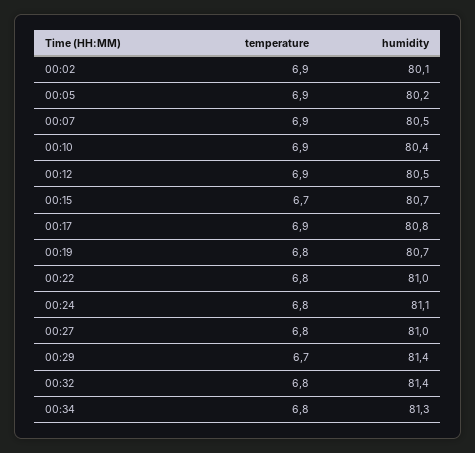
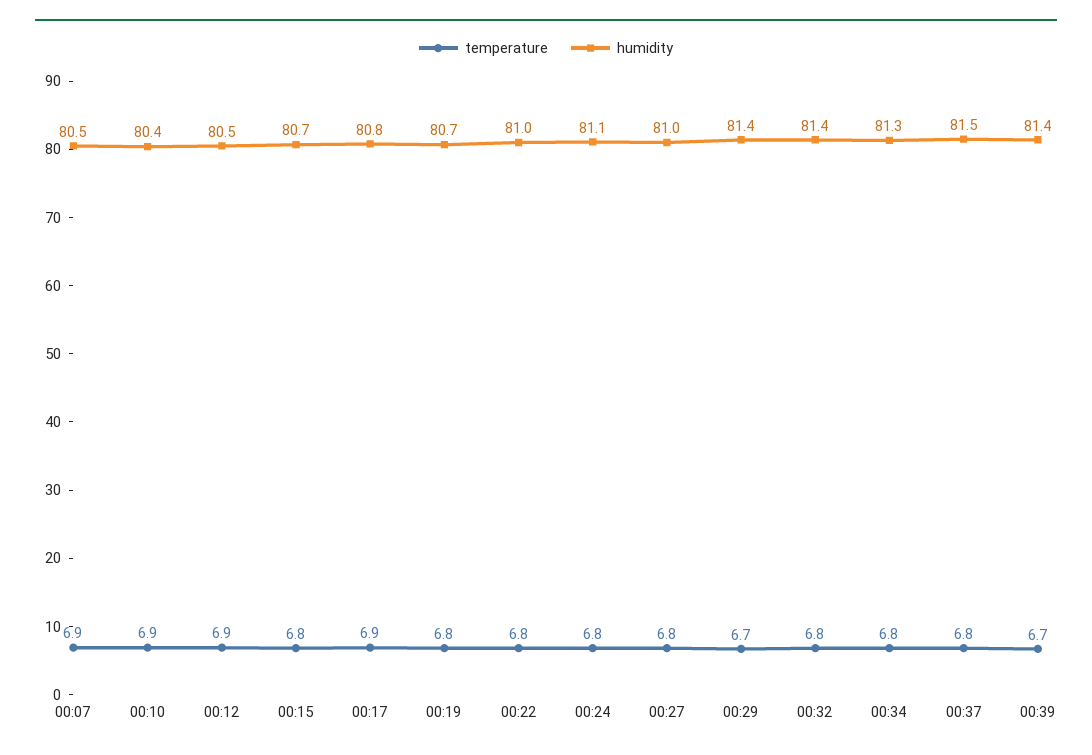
temperature, 00:02: 6.9 -> none
humidity, 00:02: 80.1 -> none
temperature, 00:05: 6.9 -> none
humidity, 00:05: 80.2 -> none
temperature, 00:15: 6.7 -> 6.8
temperature, 00:37: none -> 6.8
humidity, 00:37: none -> 81.5
temperature, 00:39: none -> 6.7
humidity, 00:39: none -> 81.4

